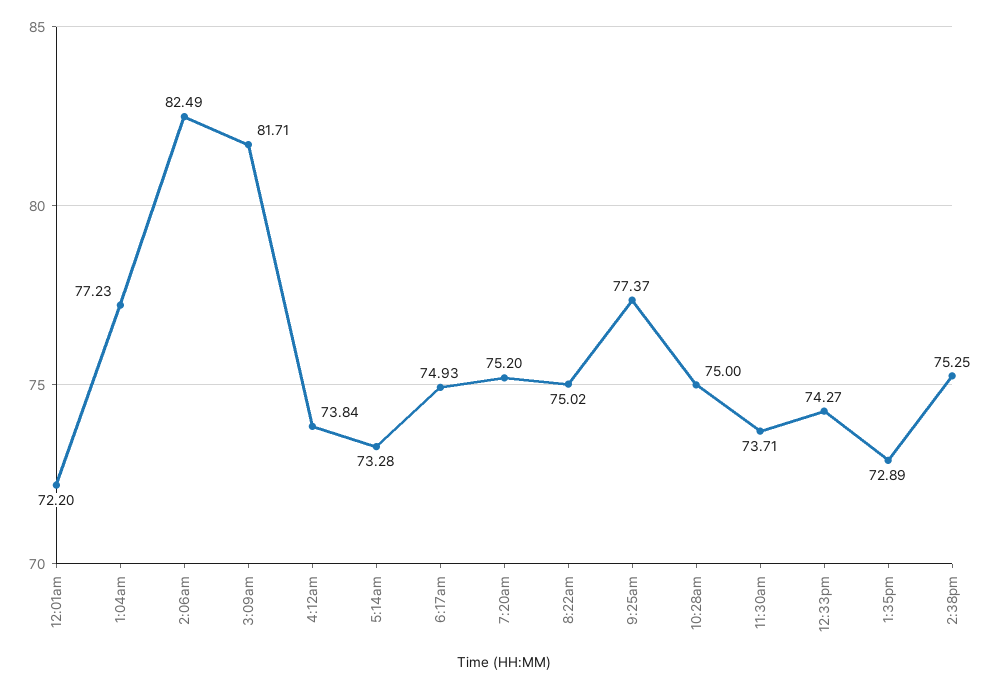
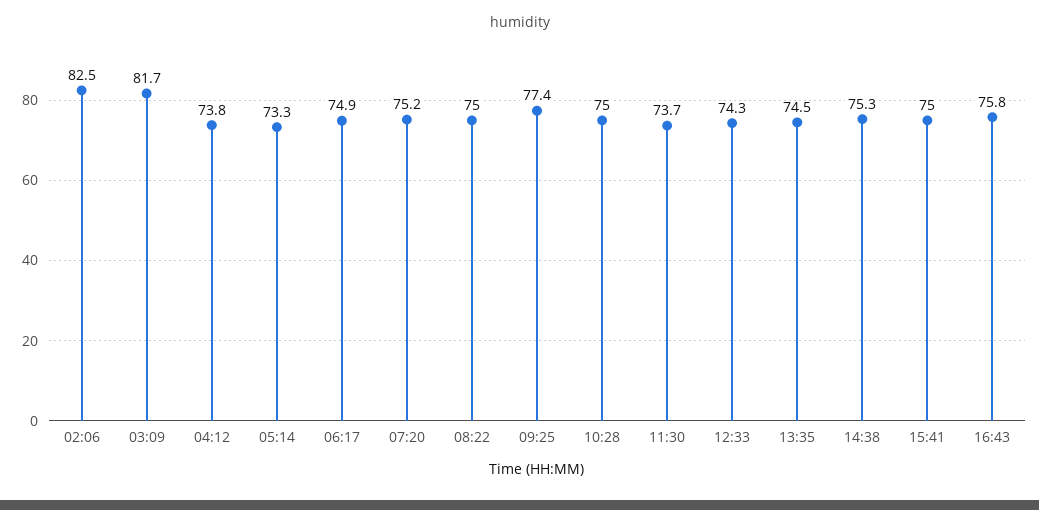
12:01am: 72.2 -> none
1:04am: 77.23 -> none
1:35pm: 72.89 -> 74.5
15:41: none -> 75
16:43: none -> 75.8

